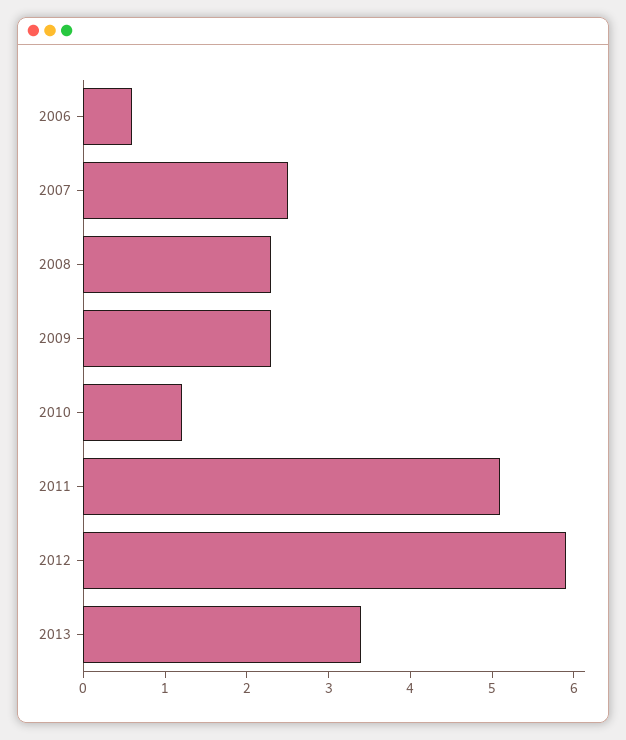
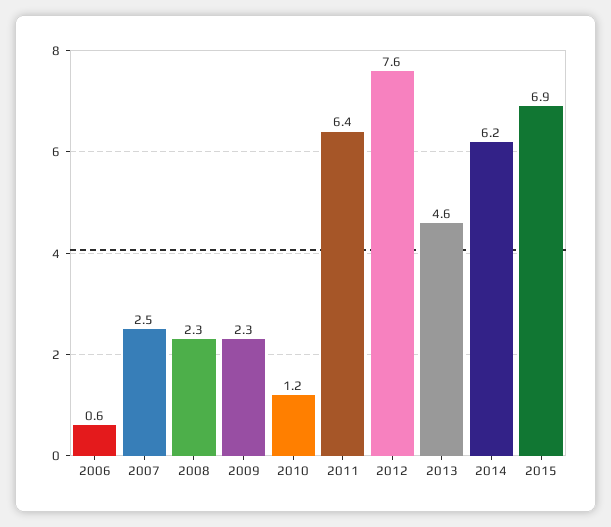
2011: 5.1 -> 6.4
2012: 5.9 -> 7.6
2013: 3.4 -> 4.6
2014: none -> 6.2
2015: none -> 6.9

